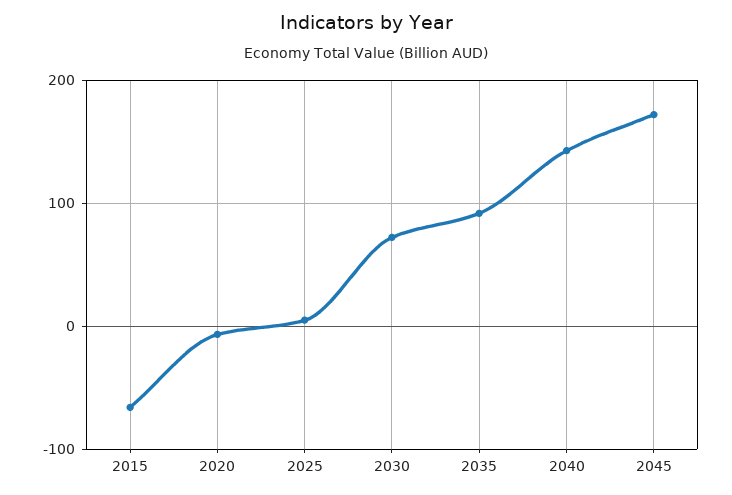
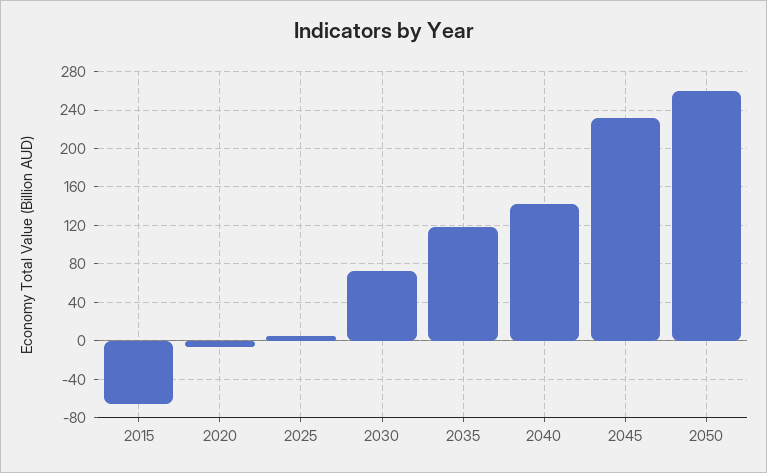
2035: 90 -> 120
2045: 170 -> 230
2050: none -> 260

